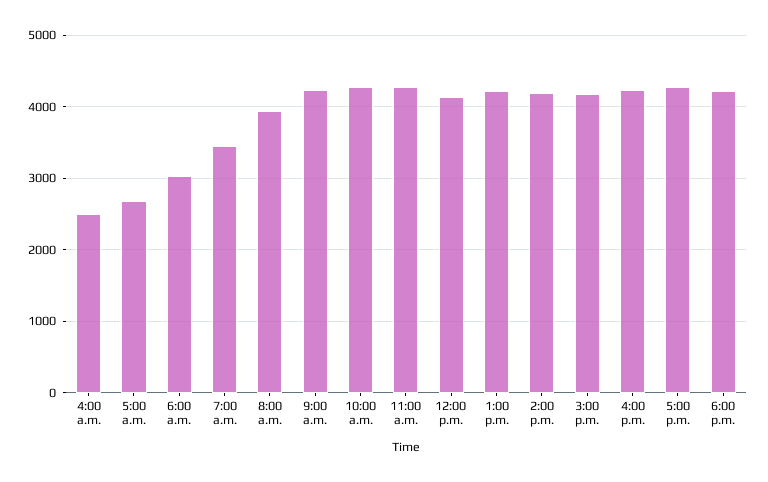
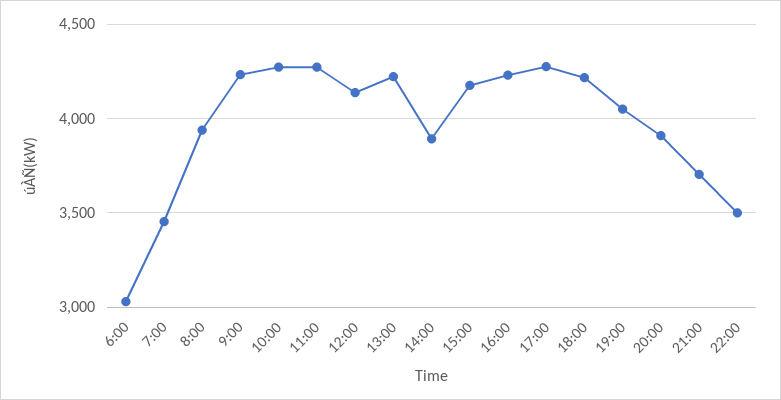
4:00 a.m.: 2500 -> none
5:00 a.m.: 2700 -> none
2:00 p.m.: 4200 -> 3900
19:00: none -> 4050
20:00: none -> 3900
21:00: none -> 3700
22:00: none -> 3500

